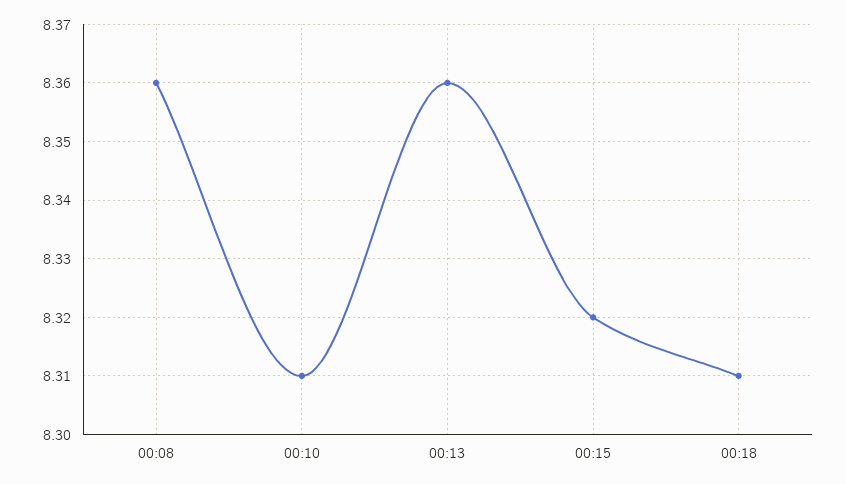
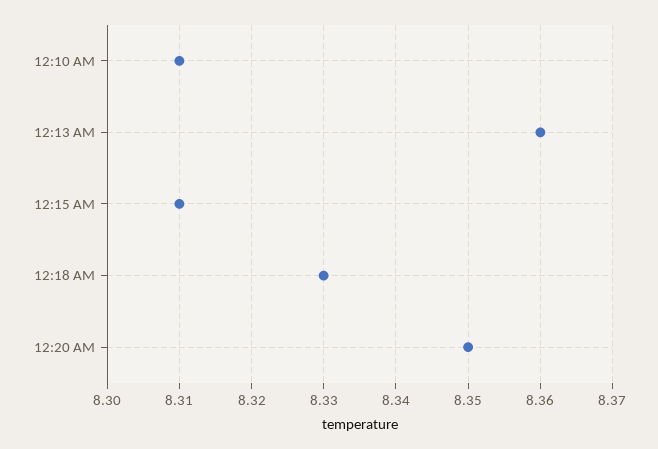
00:08: 8.36 -> none
00:15: 8.32 -> 8.31
00:18: 8.31 -> 8.33
12:20 AM: none -> 8.35

